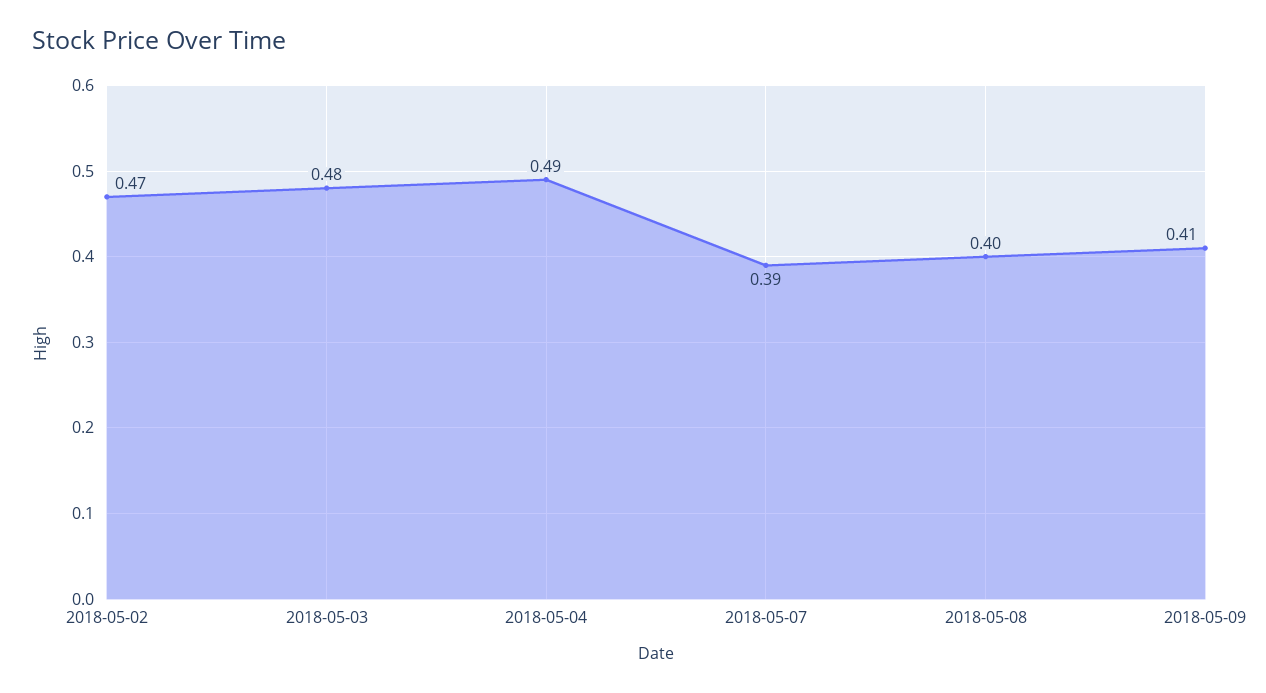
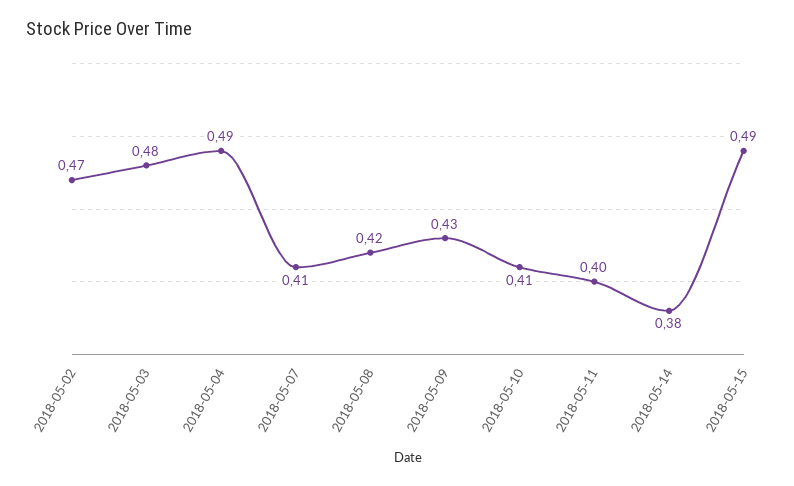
2018-05-07: 0.39 -> 0.41
2018-05-08: 0.4 -> 0.42
2018-05-09: 0.41 -> 0.43
2018-05-10: none -> 0.41
2018-05-11: none -> 0.4
2018-05-14: none -> 0.38
2018-05-15: none -> 0.49

